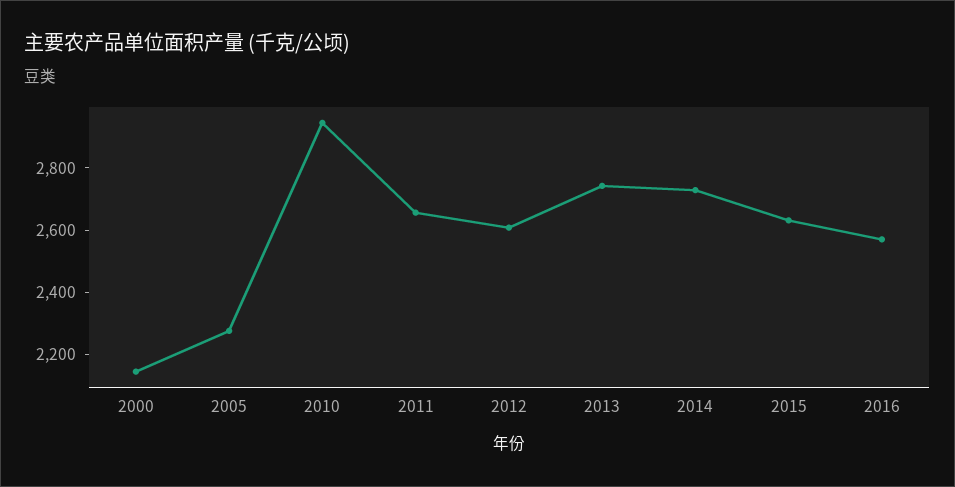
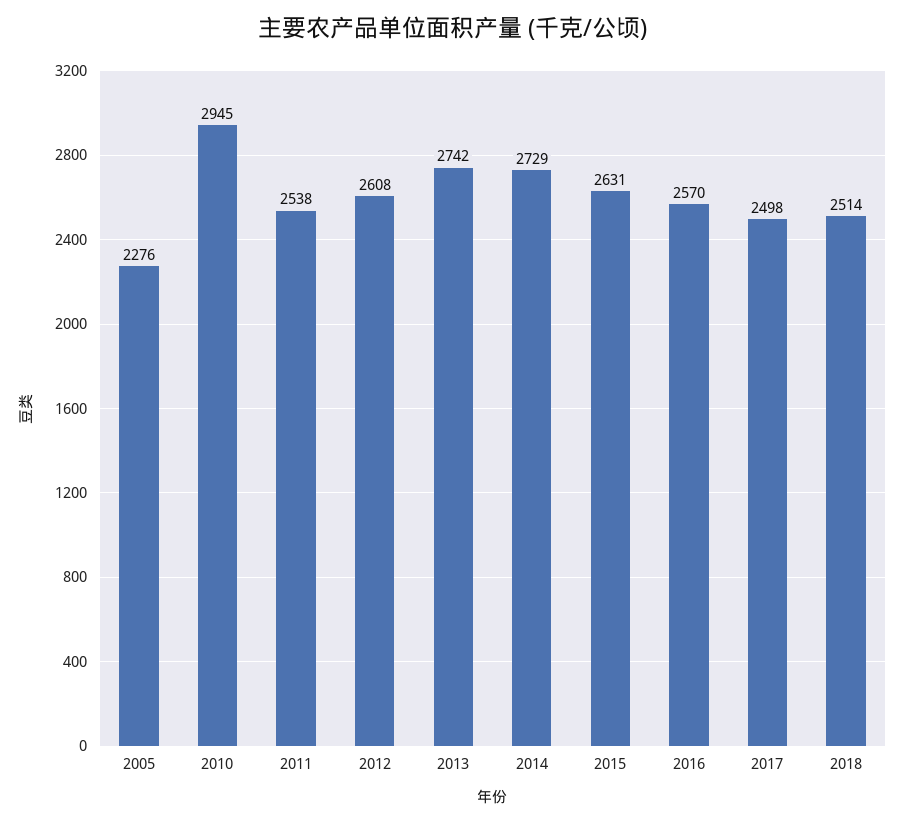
2000: 2150 -> none
2011: 2650 -> 2538
2017: none -> 2498
2018: none -> 2514

